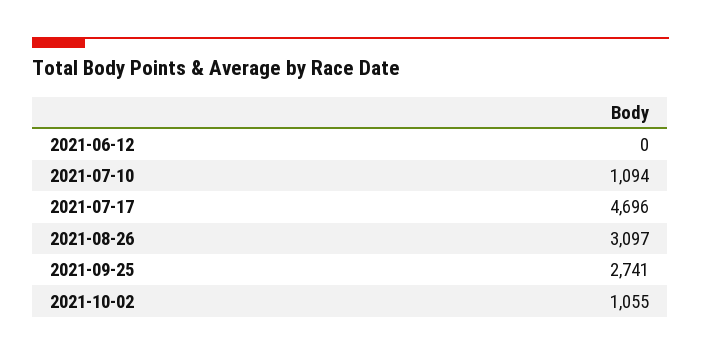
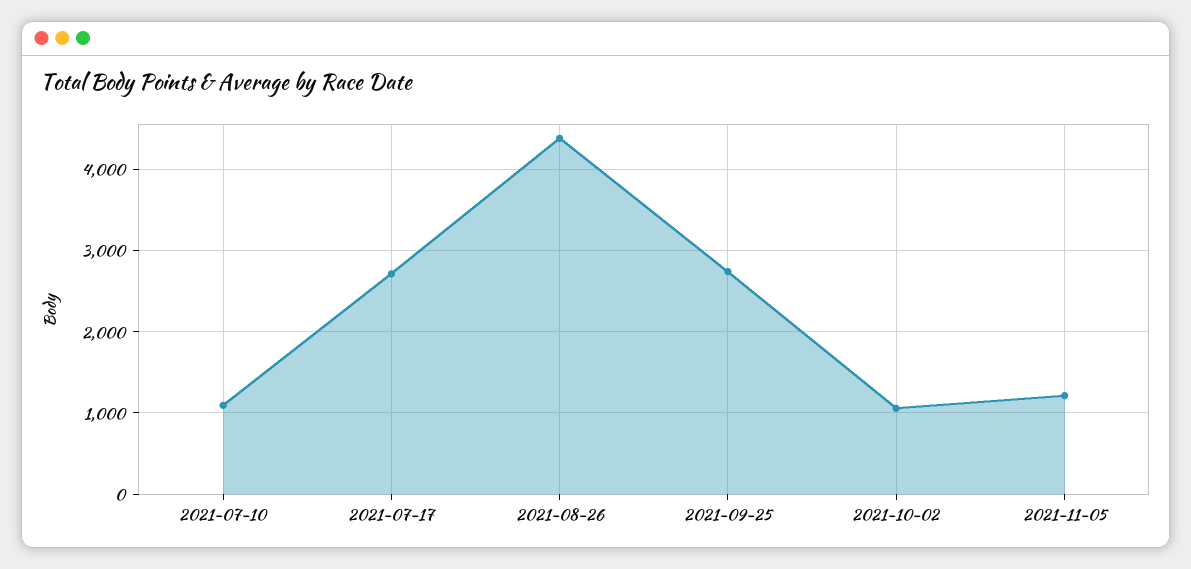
2021-06-12: 0 -> none
2021-07-17: 4696 -> 2700
2021-08-26: 3097 -> 4400
2021-11-05: none -> 1200

